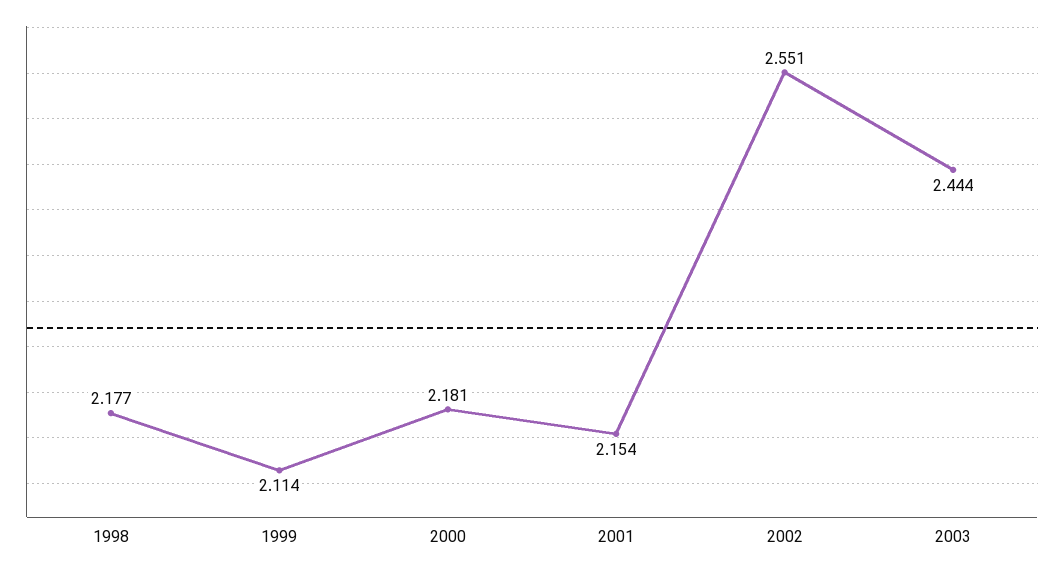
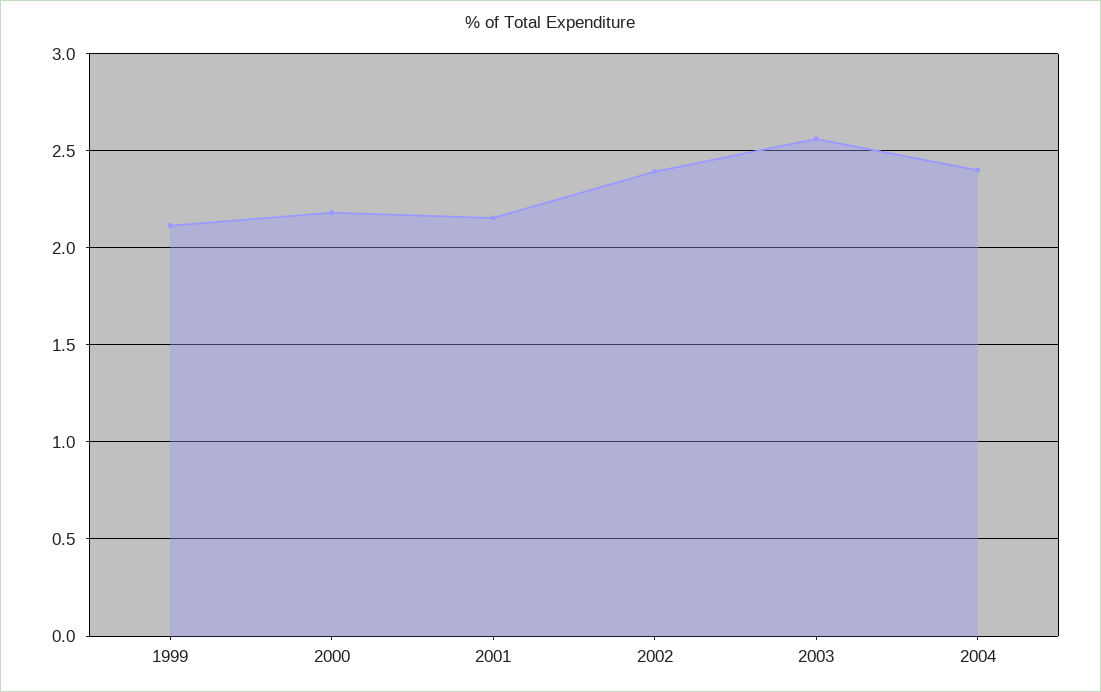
1998: 2.177 -> none
2002: 2.551 -> 2.4
2003: 2.444 -> 2.55
2004: none -> 2.4

